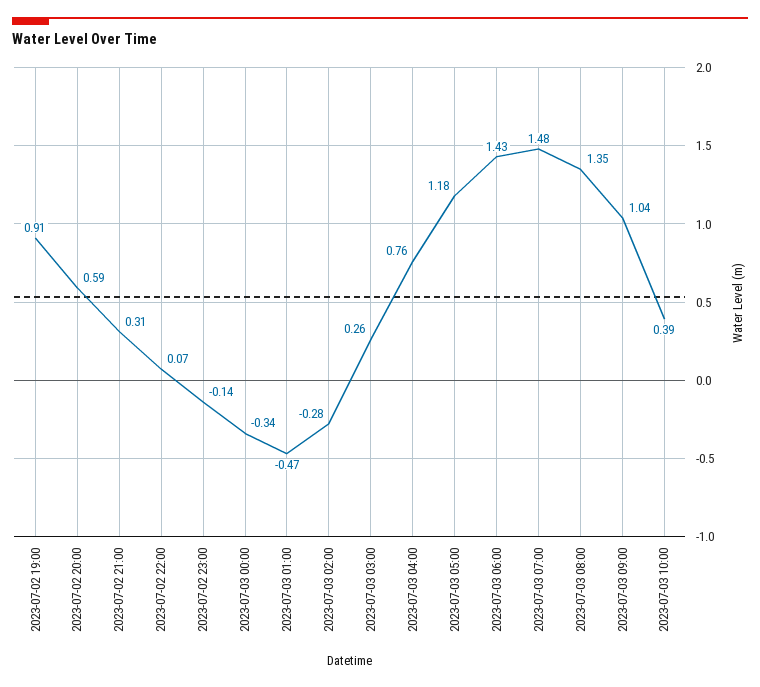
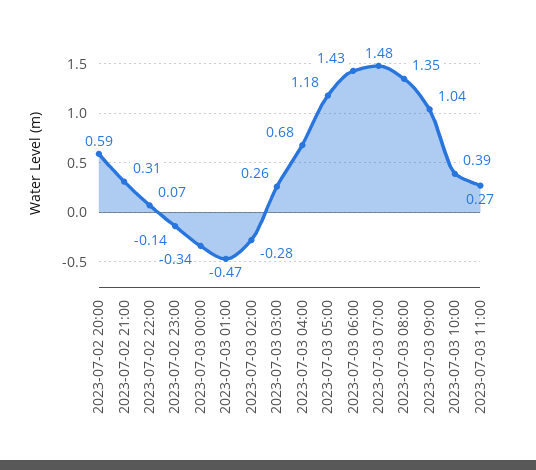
2023-07-02 19:00: 0.91 -> none
2023-07-03 04:00: 0.76 -> 0.68
2023-07-03 11:00: none -> 0.27

